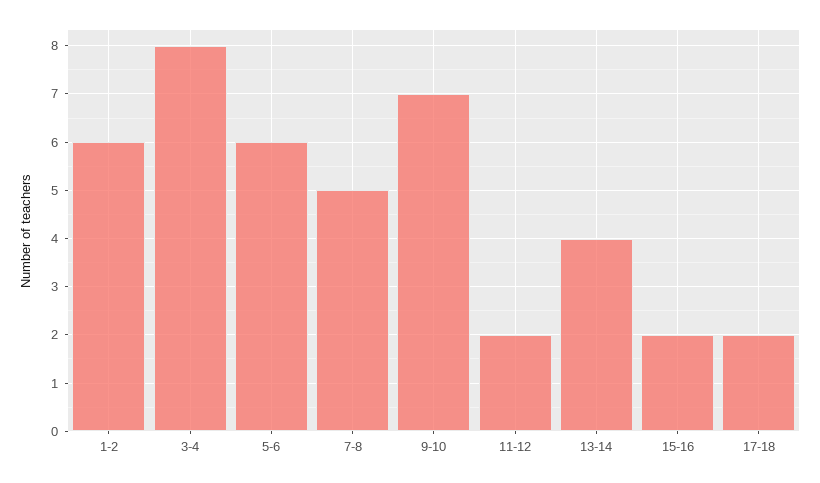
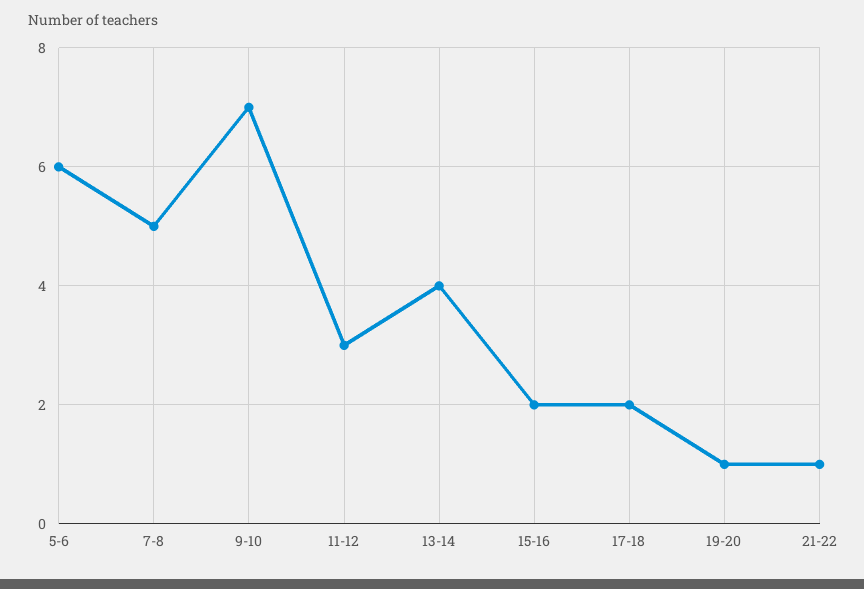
1-2: 6 -> none
3-4: 8 -> none
11-12: 2 -> 3
19-20: none -> 1
21-22: none -> 1

